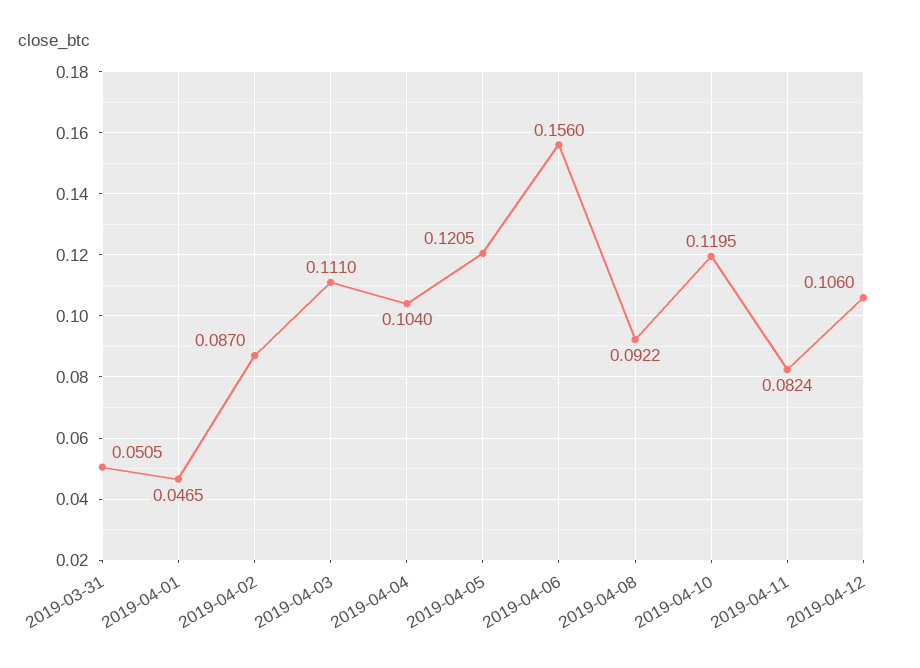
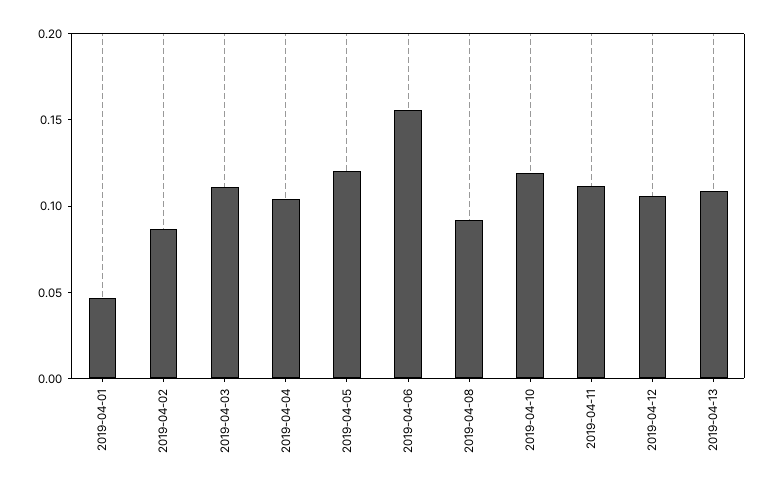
2019-03-31: 0.0505 -> none
2019-04-11: 0.0824 -> 0.11
2019-04-13: none -> 0.11

